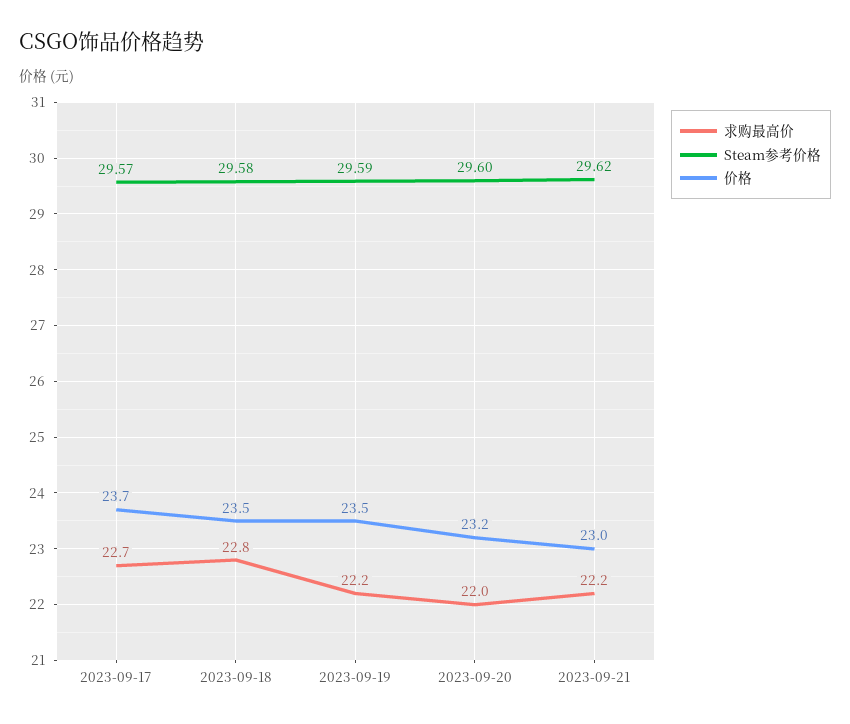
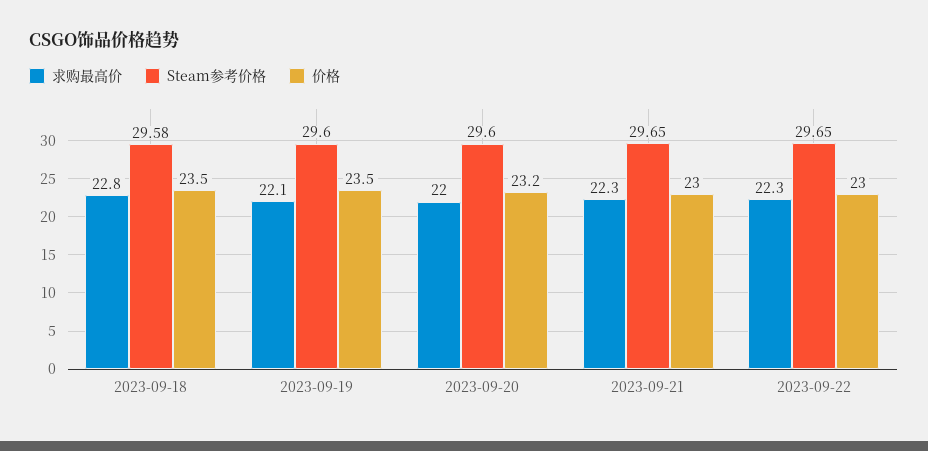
求购最高价, 2023-09-17: 22.7 -> none
Steam参考价格, 2023-09-17: 29.57 -> none
价格, 2023-09-17: 23.7 -> none
求购最高价, 2023-09-19: 22.2 -> 22.1
Steam参考价格, 2023-09-19: 29.59 -> 29.6
求购最高价, 2023-09-21: 22.2 -> 22.3
Steam参考价格, 2023-09-21: 29.62 -> 29.65
求购最高价, 2023-09-22: none -> 22.3
Steam参考价格, 2023-09-22: none -> 29.65
价格, 2023-09-22: none -> 23

